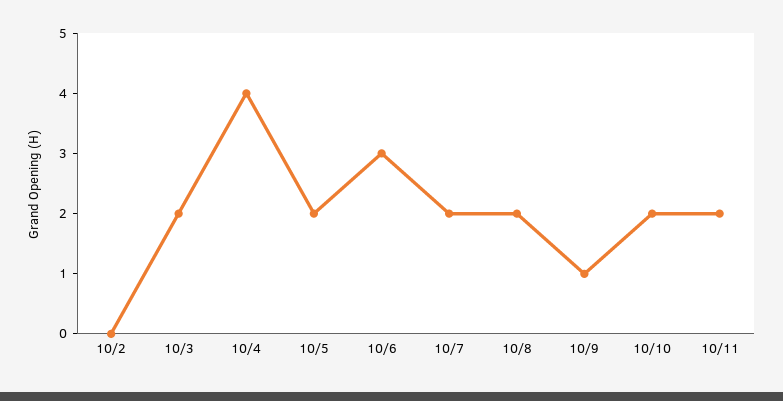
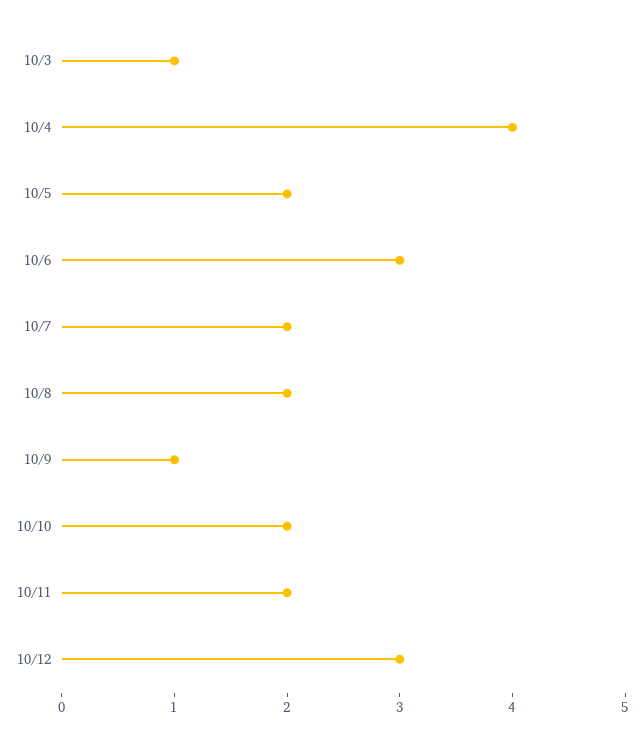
10/2: 0 -> none
10/3: 2 -> 1
10/12: none -> 3

